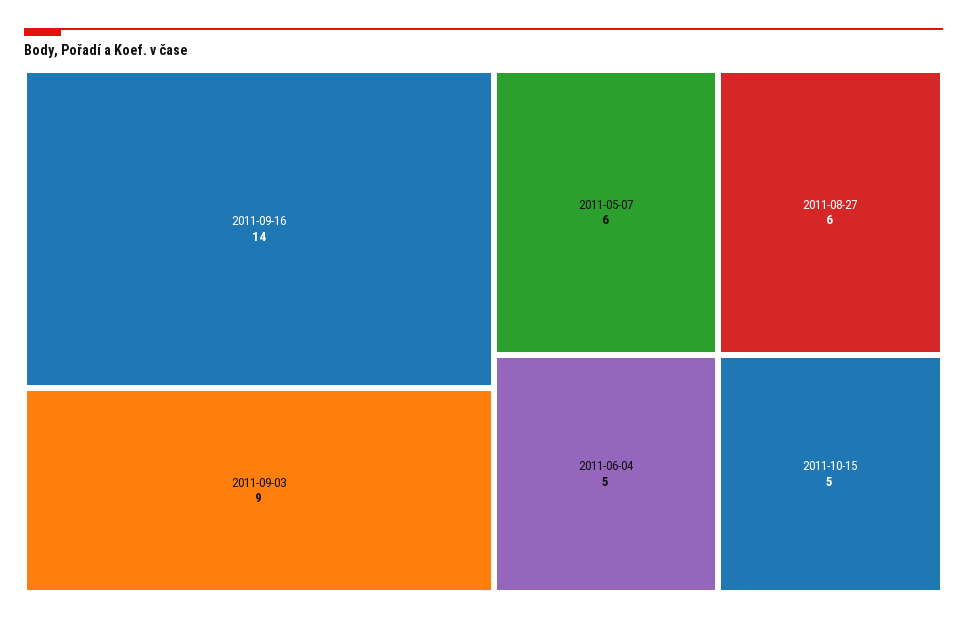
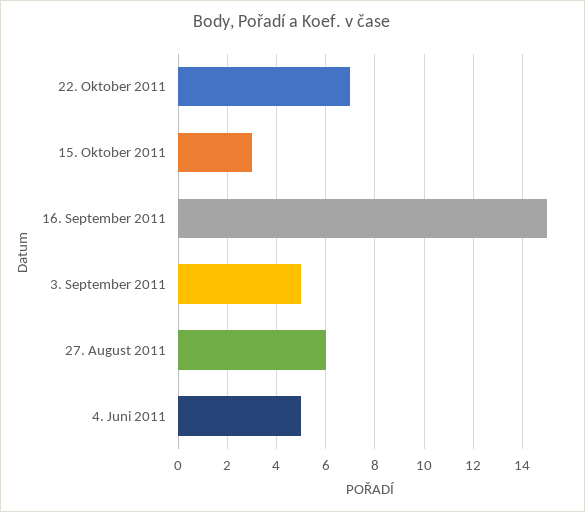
2011-09-16: 14 -> 15
2011-09-03: 9 -> 5
2011-05-07: 6 -> none
2011-10-15: 5 -> 3
22. Oktober 2011: none -> 7

